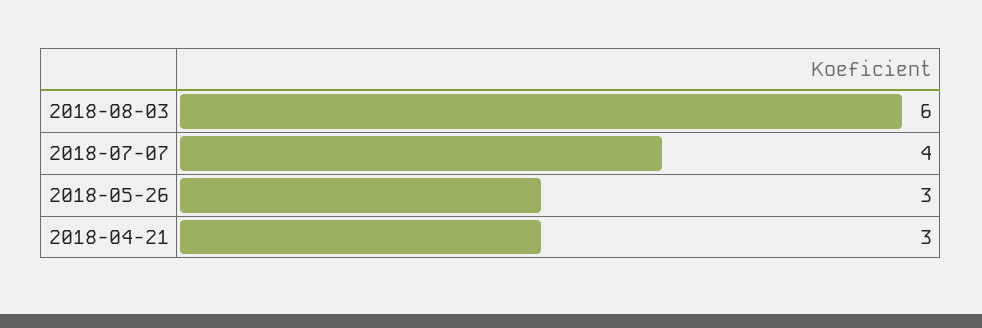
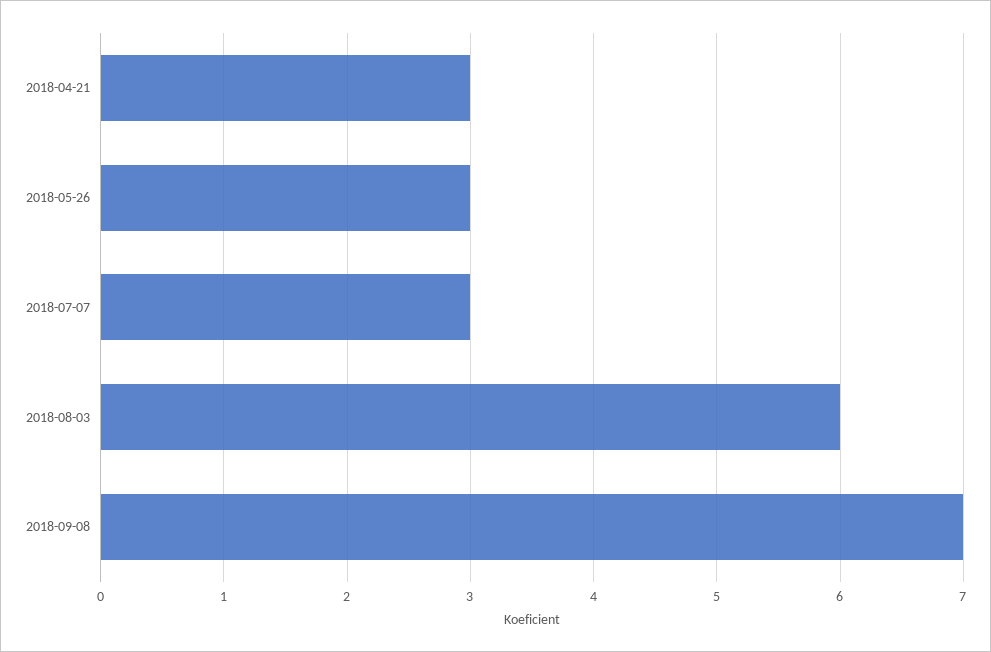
2018-07-07: 4 -> 3
2018-09-08: none -> 7

